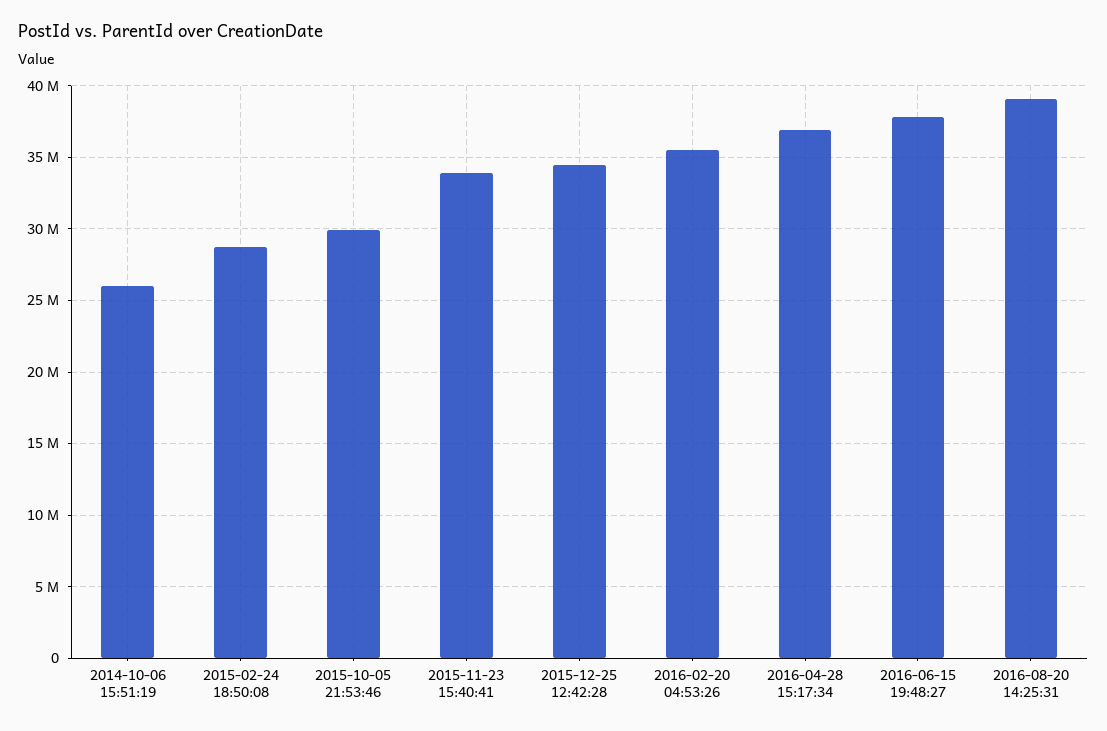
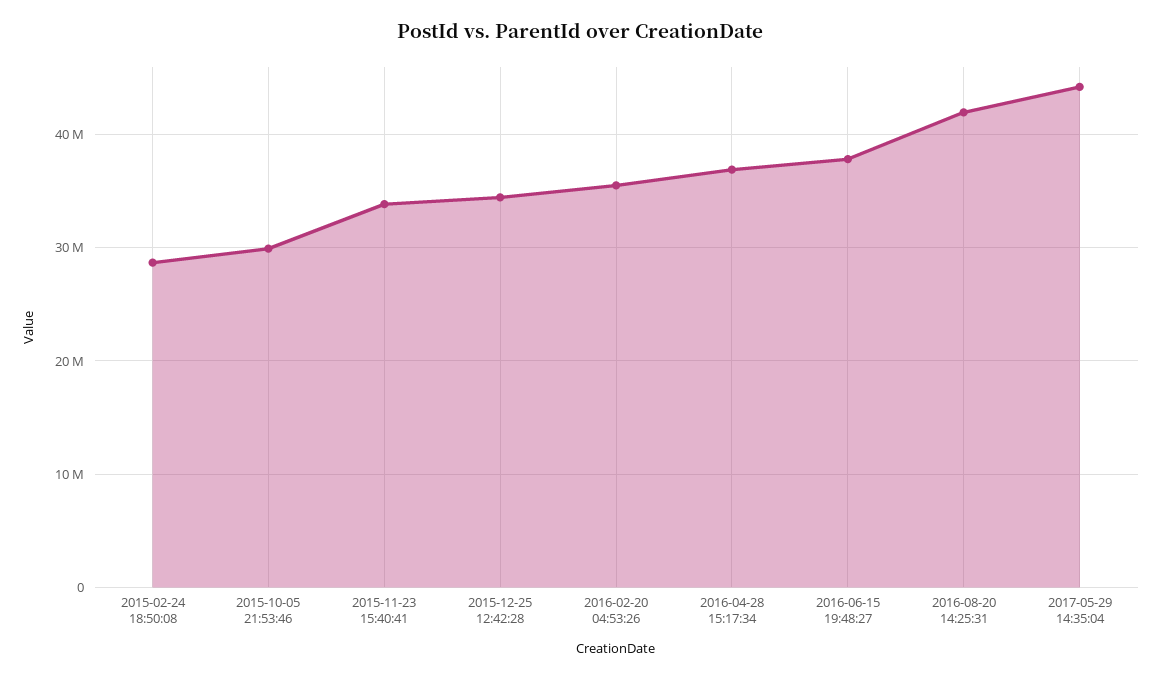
2014-10-06 15:51:19: 26000000 -> none
2016-08-20 14:25:31: 39000000 -> 42000000
2017-05-29 14:35:04: none -> 44000000

